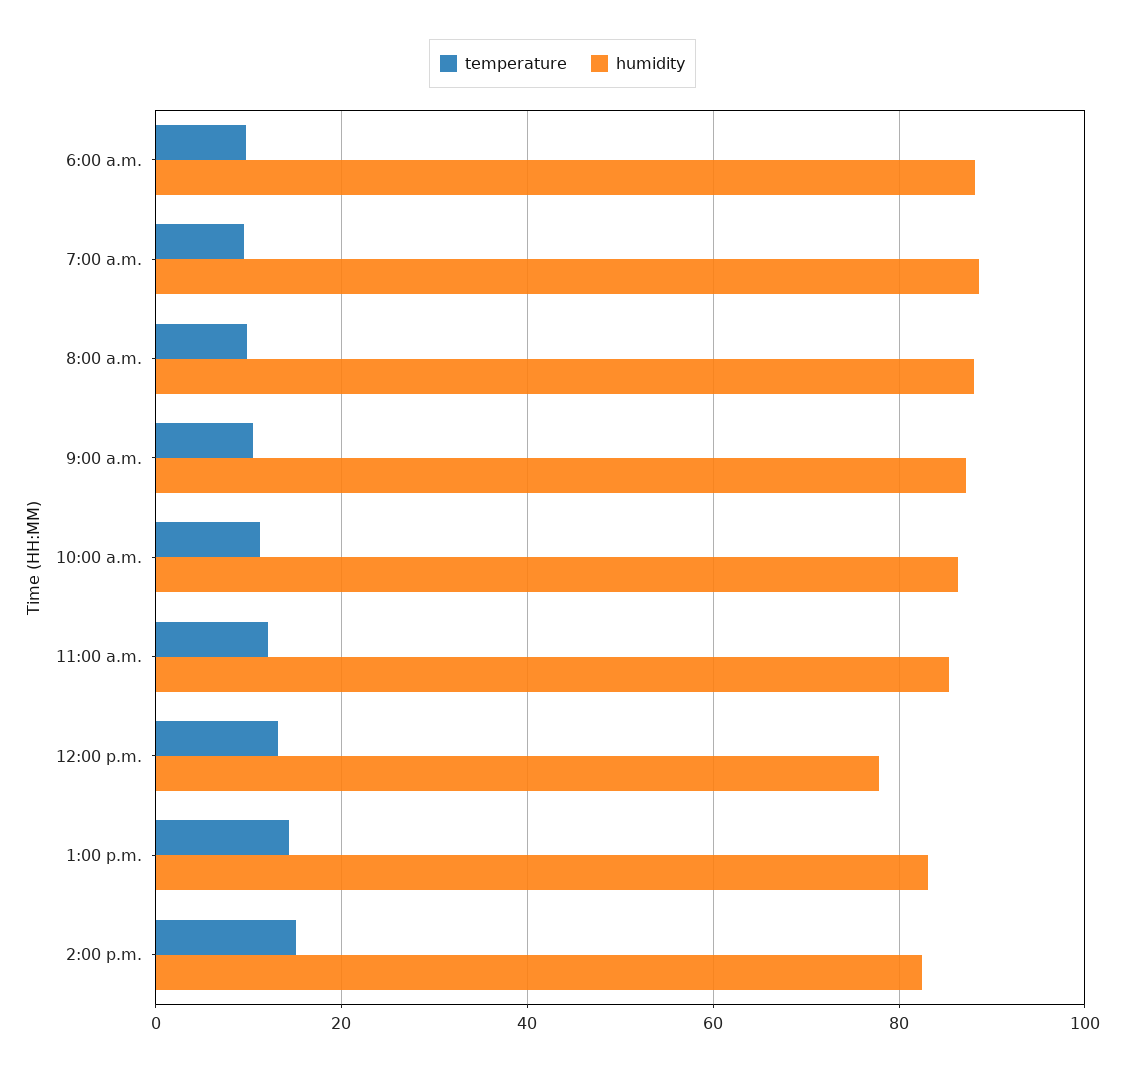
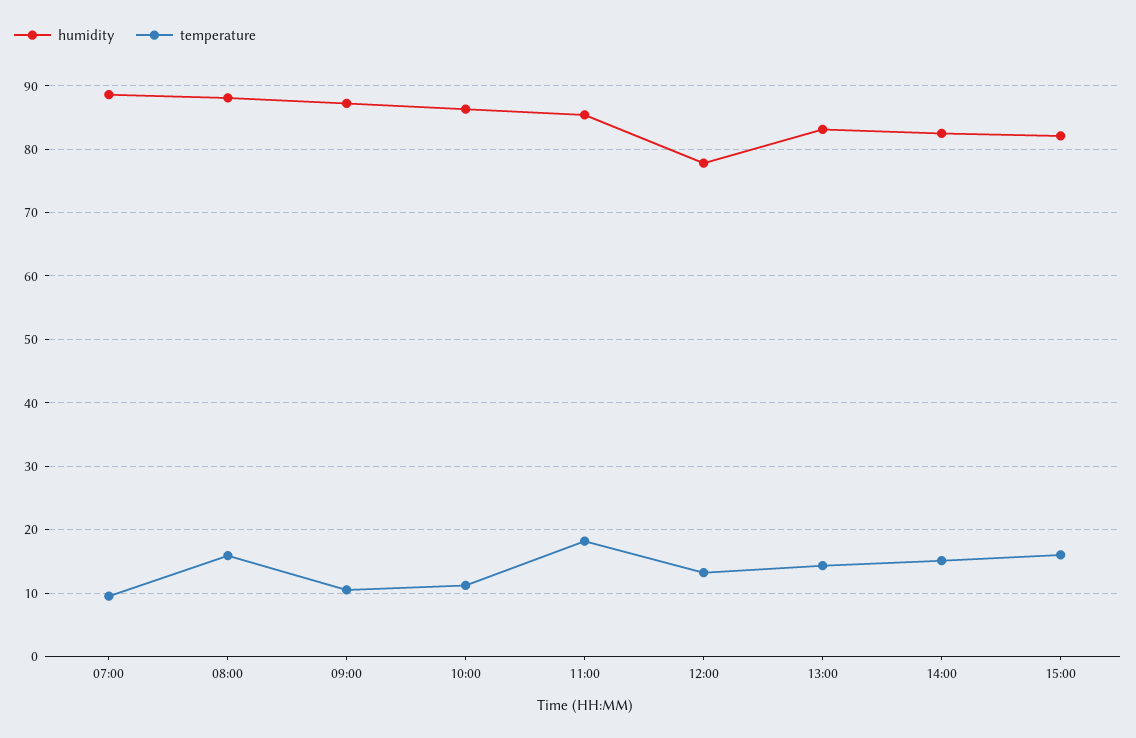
temperature, 6:00 a.m.: 10 -> none
humidity, 6:00 a.m.: 88 -> none
temperature, 8:00 a.m.: 10 -> 16
temperature, 11:00 a.m.: 12 -> 18
humidity, 15:00: none -> 82
temperature, 15:00: none -> 16

